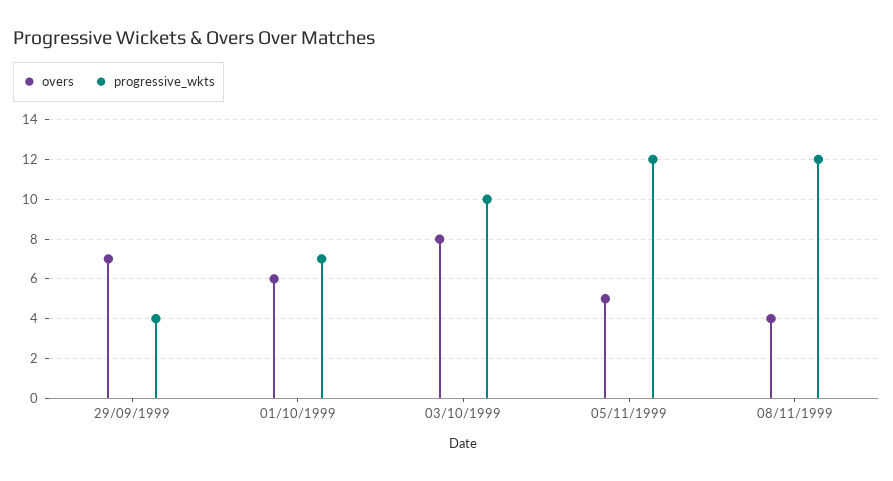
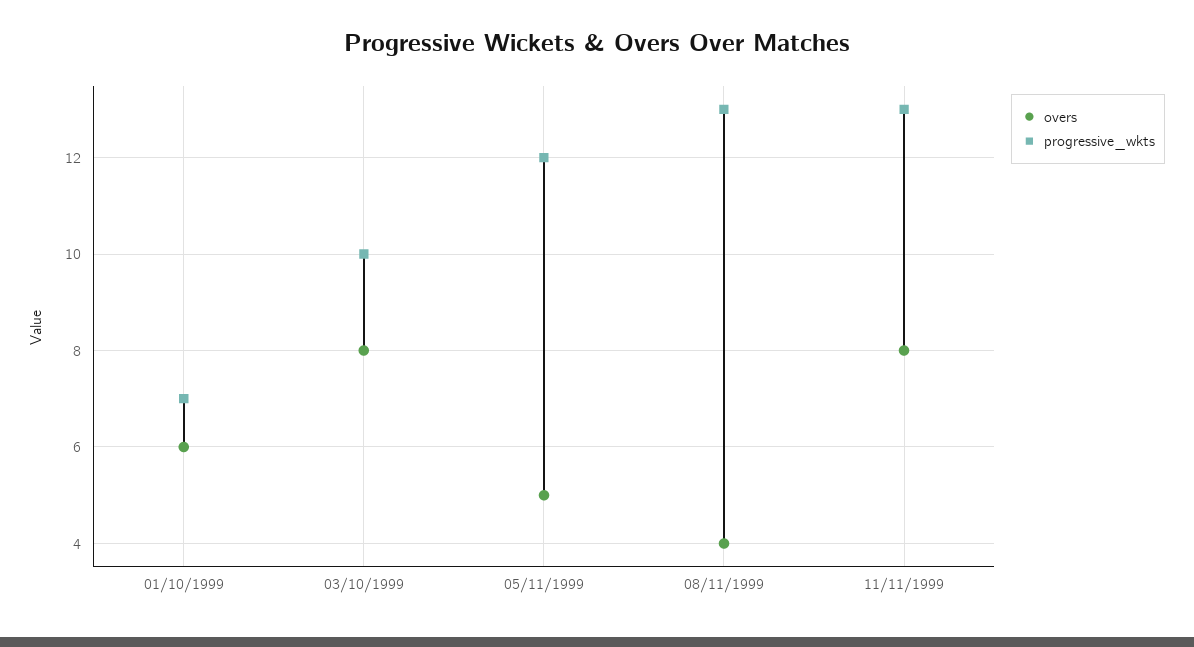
overs, 29/09/1999: 7 -> none
progressive_wkts, 29/09/1999: 4 -> none
progressive_wkts, 08/11/1999: 12 -> 13
overs, 11/11/1999: none -> 8
progressive_wkts, 11/11/1999: none -> 13

